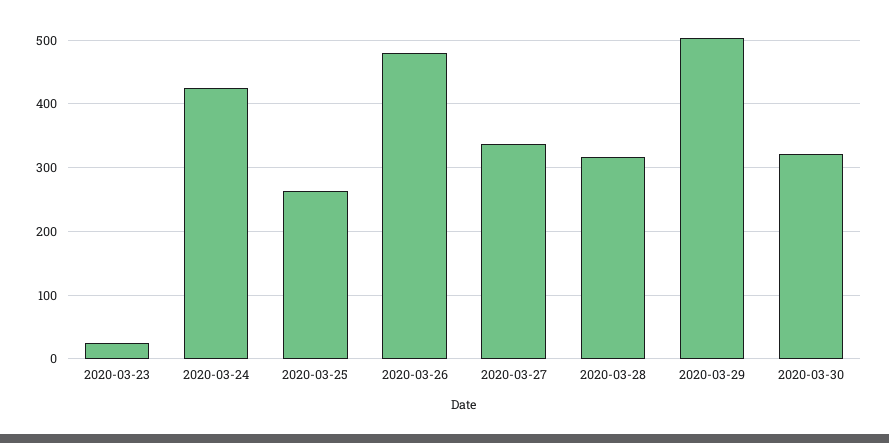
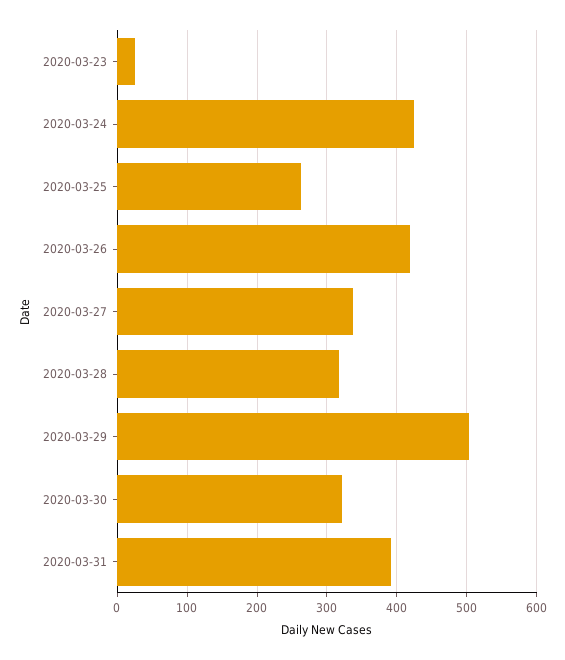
2020-03-26: 480 -> 420
2020-03-31: none -> 390

